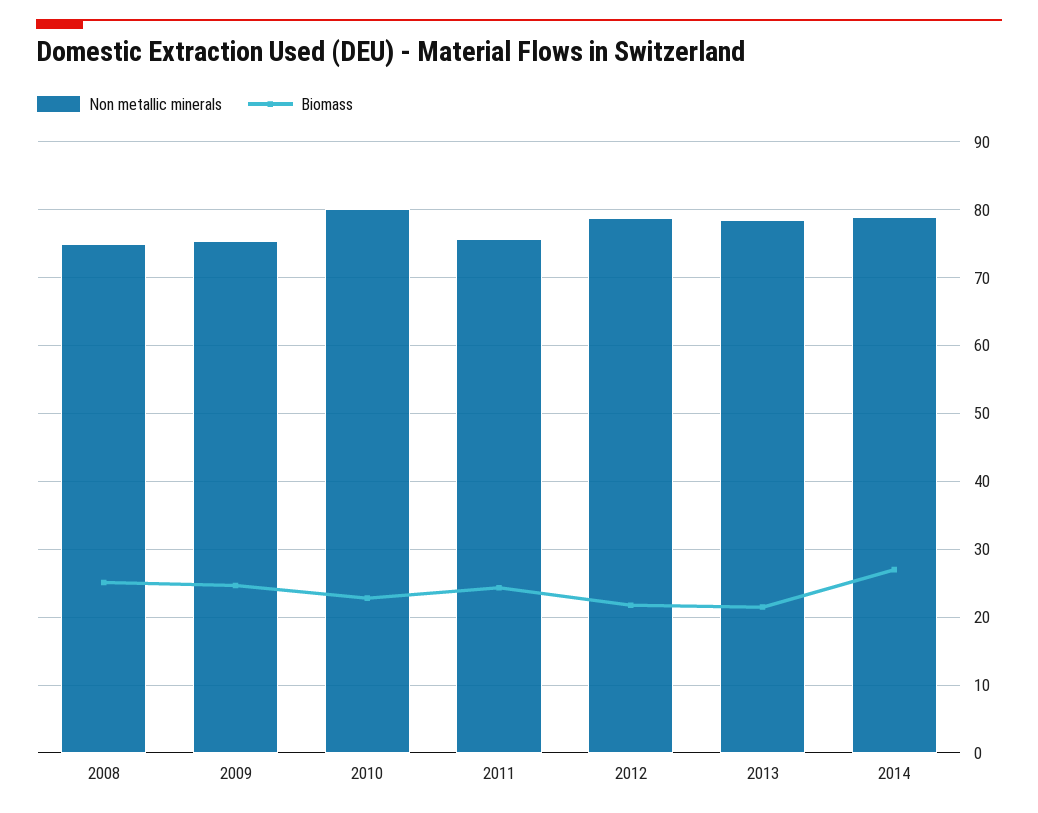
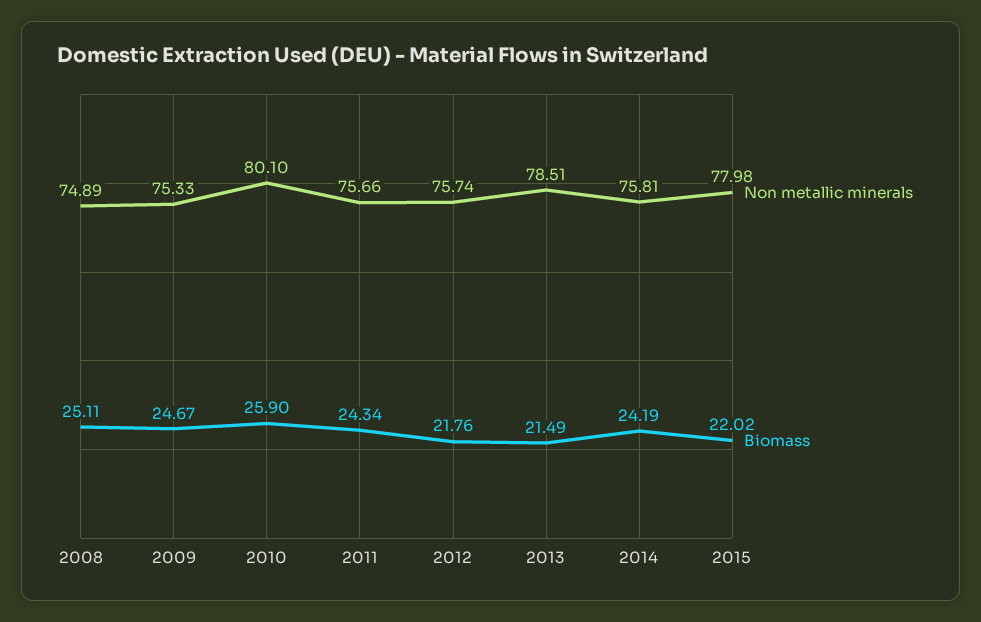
Biomass, 2010: 23 -> 25.9
Non metallic minerals, 2012: 79 -> 75.74
Non metallic minerals, 2014: 79 -> 75.81
Biomass, 2014: 27 -> 24.19
Non metallic minerals, 2015: none -> 77.98
Biomass, 2015: none -> 22.02

